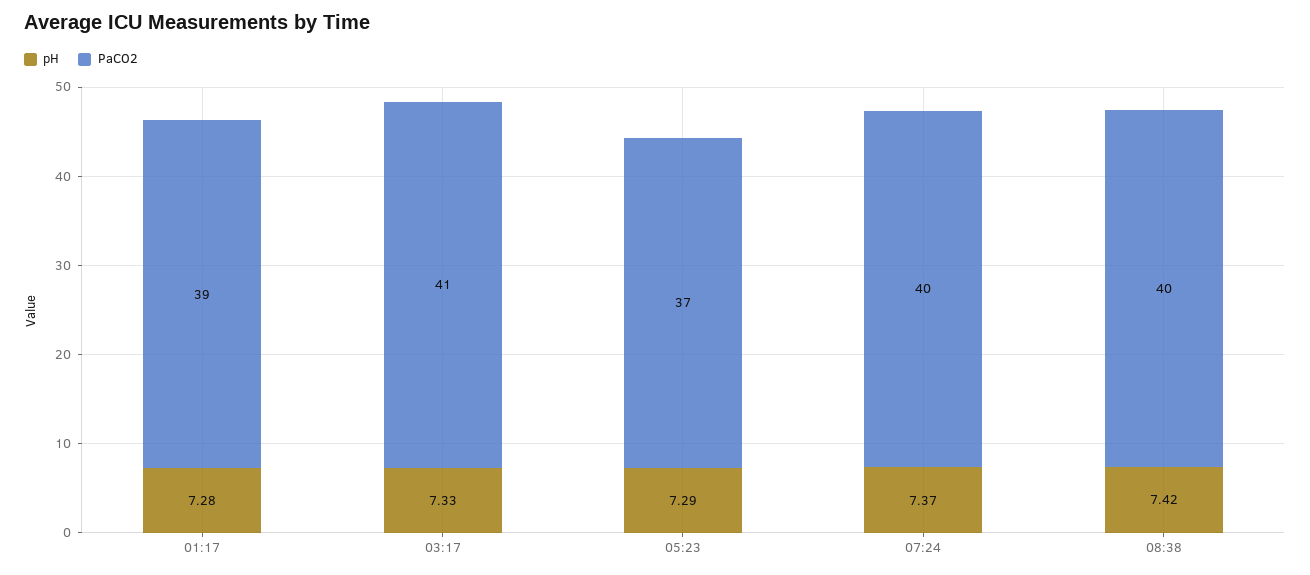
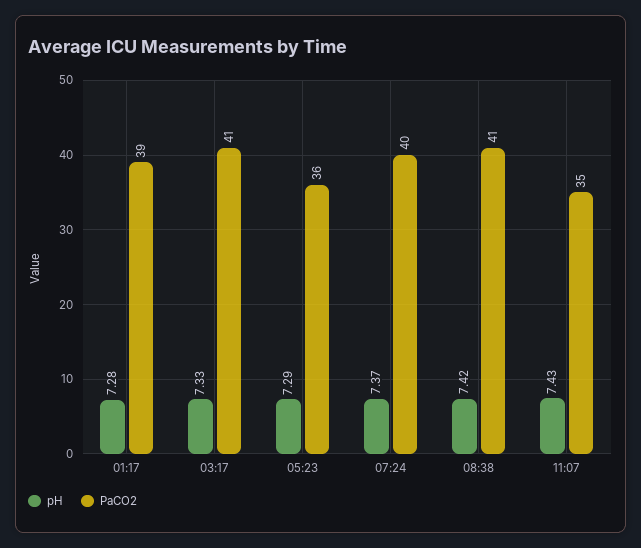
PaCO2, 05:23: 37 -> 36
PaCO2, 08:38: 40 -> 41
pH, 11:07: none -> 7.43
PaCO2, 11:07: none -> 35

